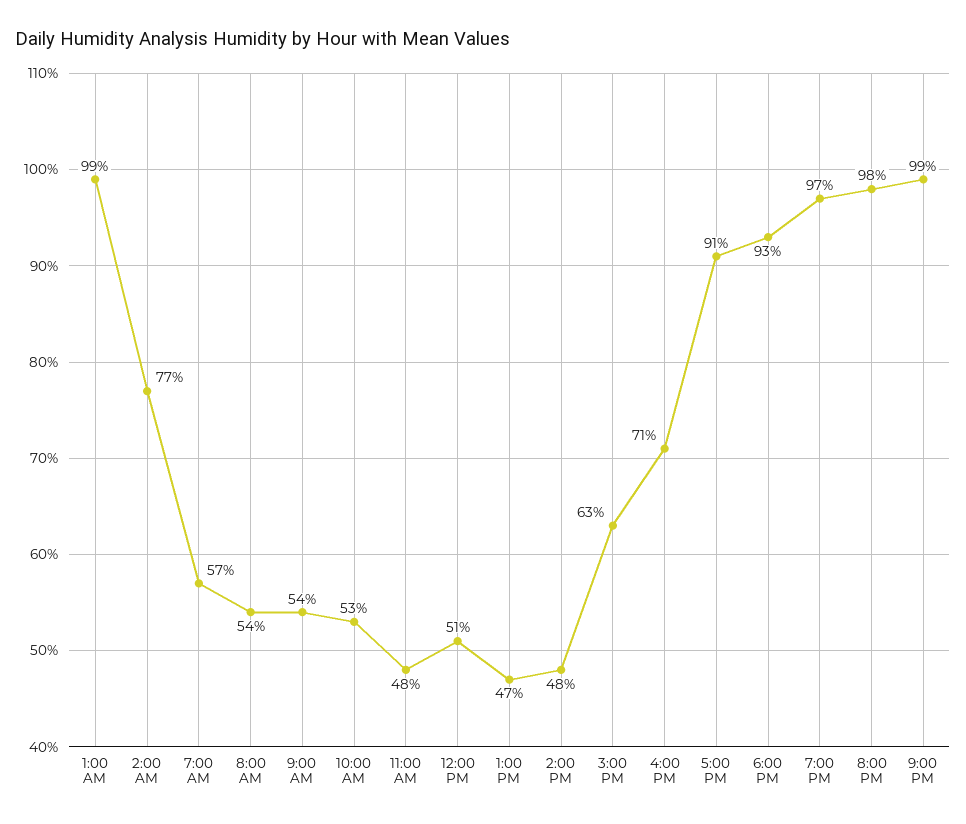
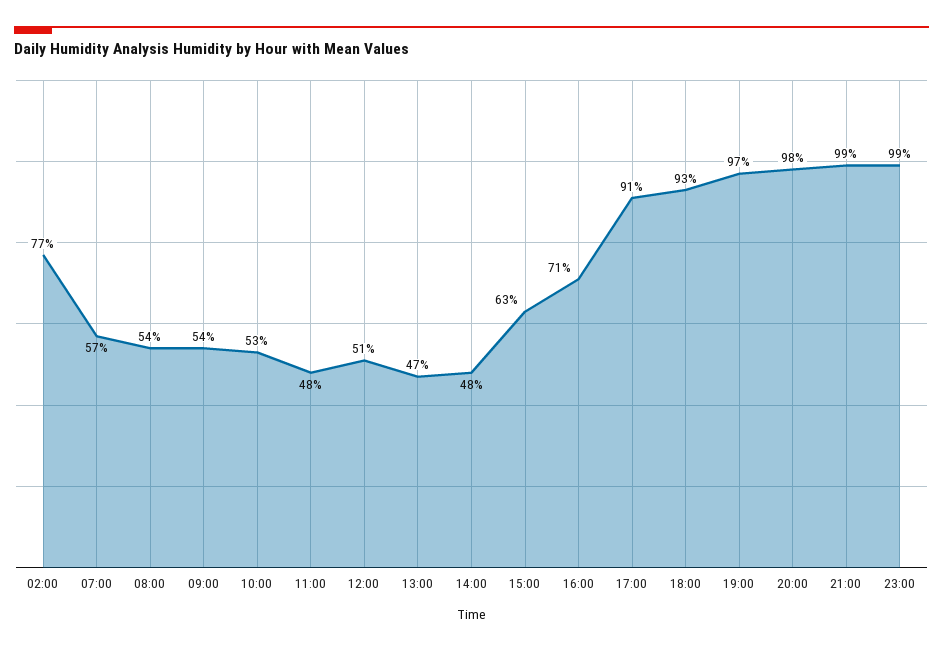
1:00 AM: 99 -> none
23:00: none -> 99

